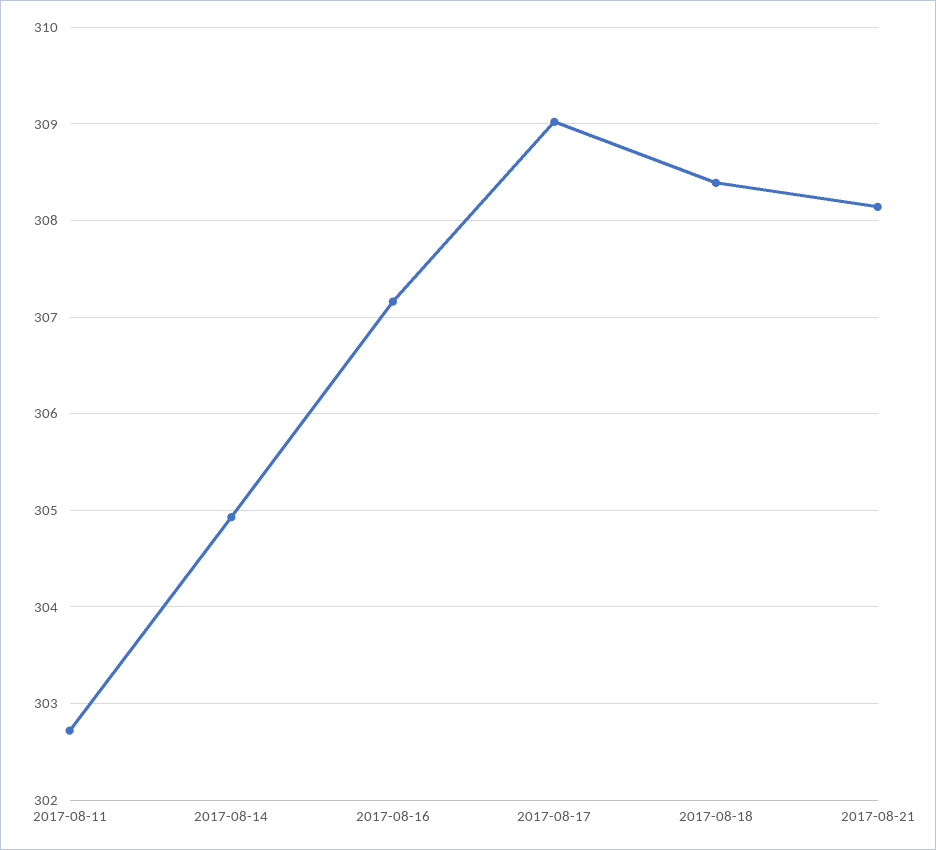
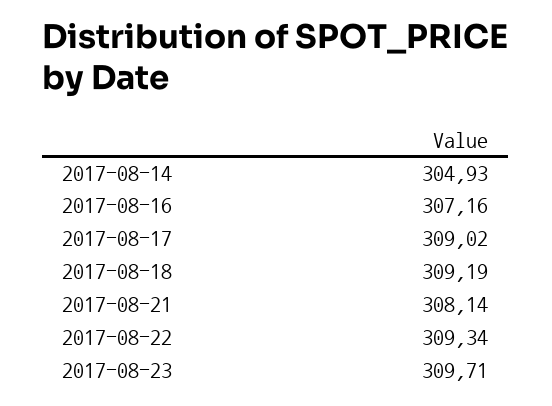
2017-08-11: 302.7 -> none
2017-08-18: 308.4 -> 309.19
2017-08-22: none -> 309.34
2017-08-23: none -> 309.71

